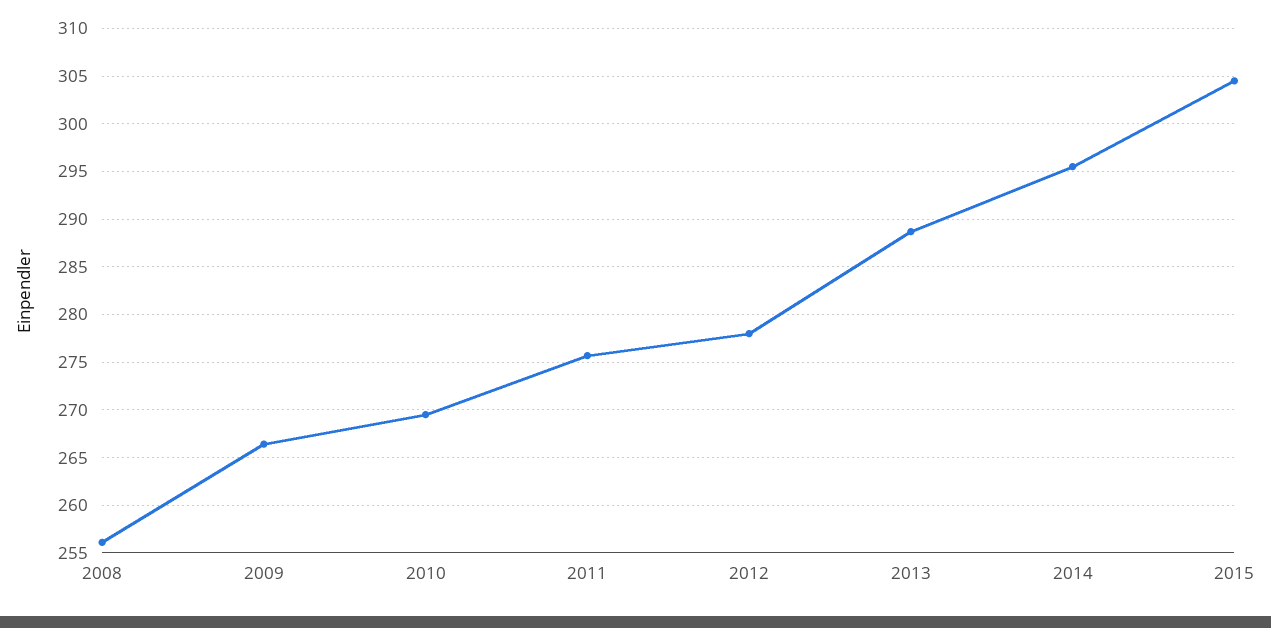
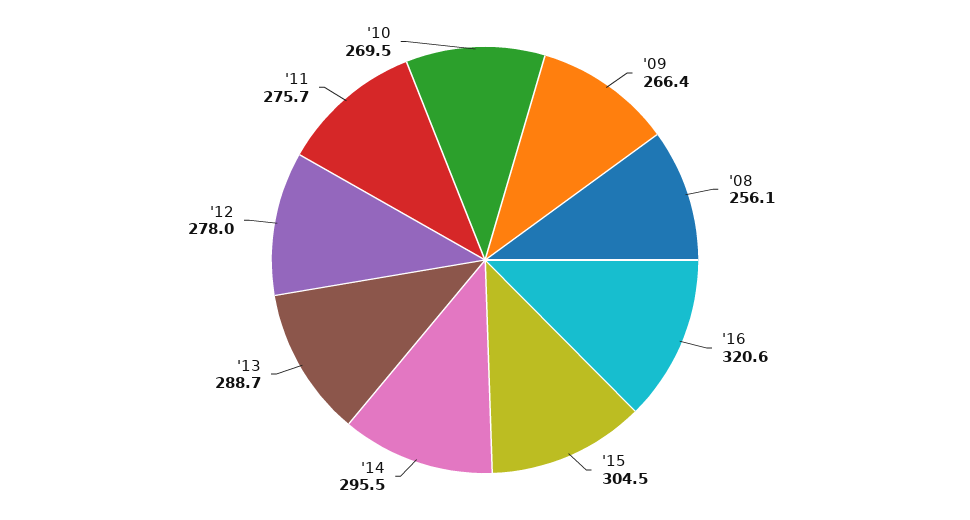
'16: none -> 320.6

